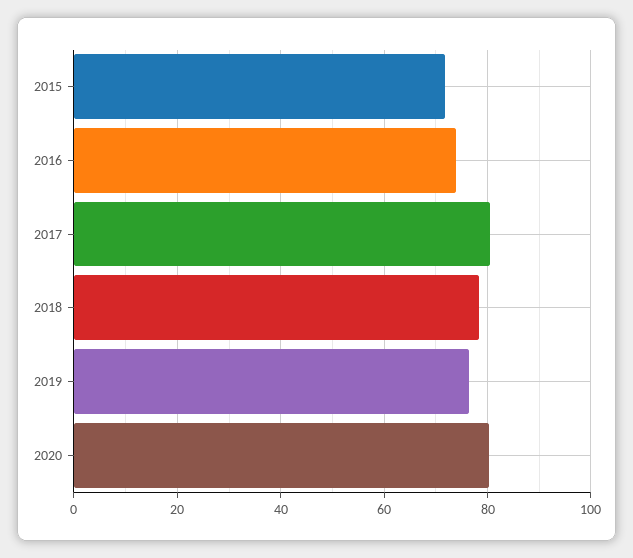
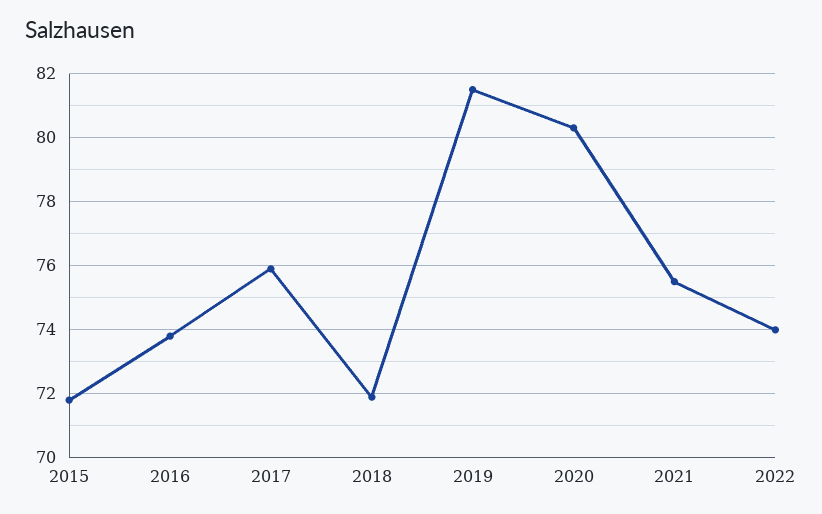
2017: 80 -> 76
2018: 78 -> 72
2019: 76 -> 81.5
2021: none -> 75.5
2022: none -> 74

